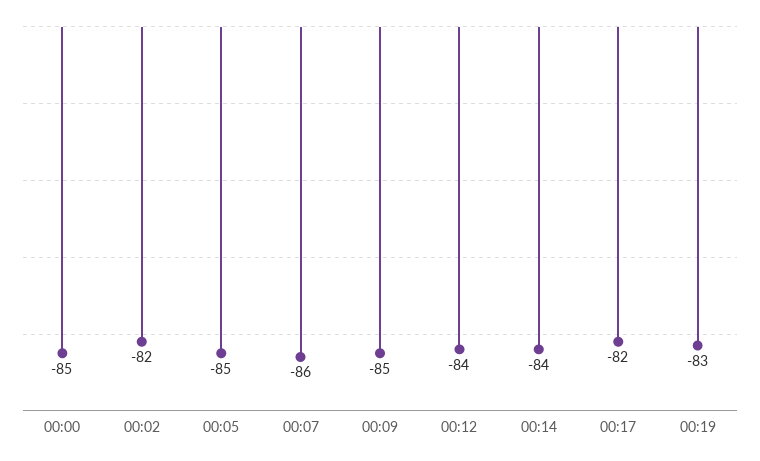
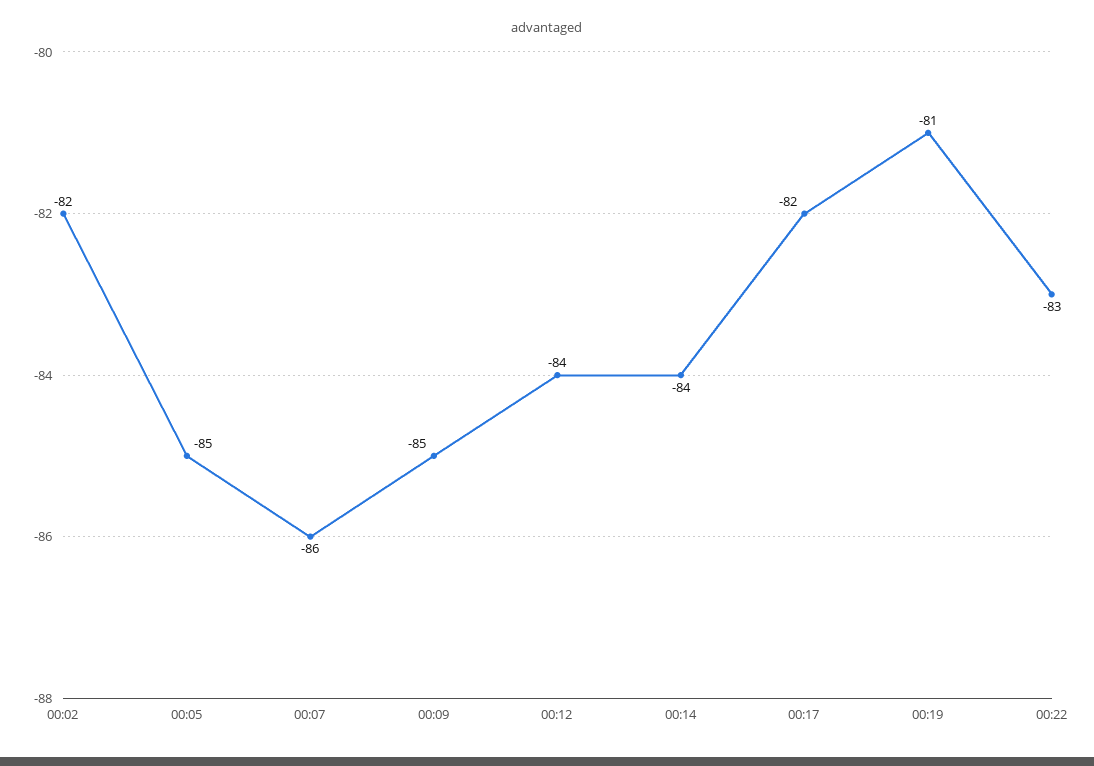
00:00: -85 -> none
00:19: -83 -> -81
00:22: none -> -83

